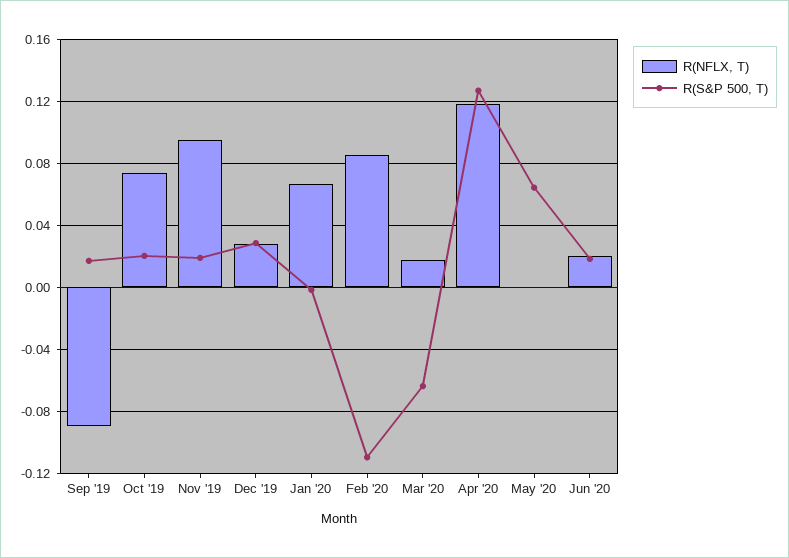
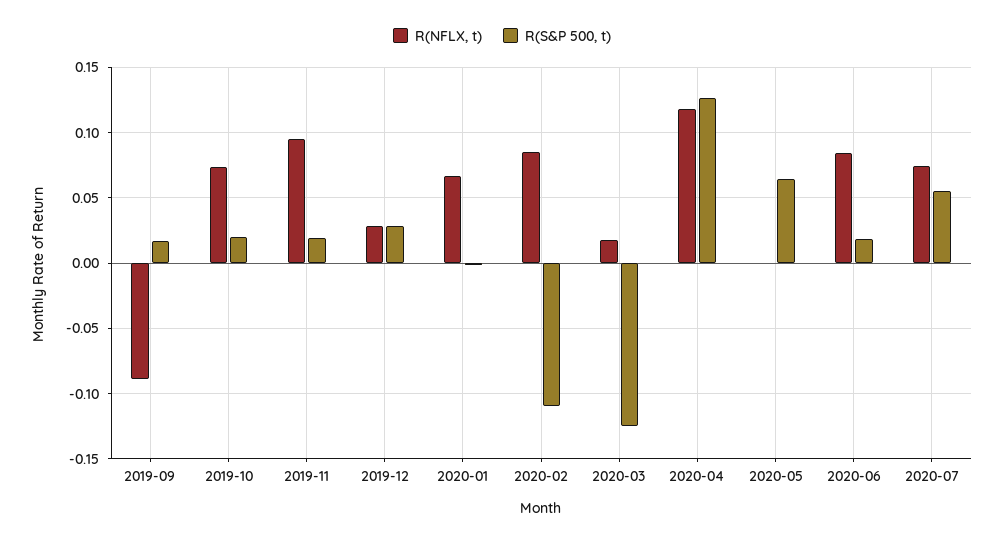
R(S&P 500, T), Mar '20: -0.065 -> -0.125
R(NFLX, T), Jun '20: 0.02 -> 0.085
R(NFLX, T), 2020-07: none -> 0.075
R(S&P 500, T), 2020-07: none -> 0.055

